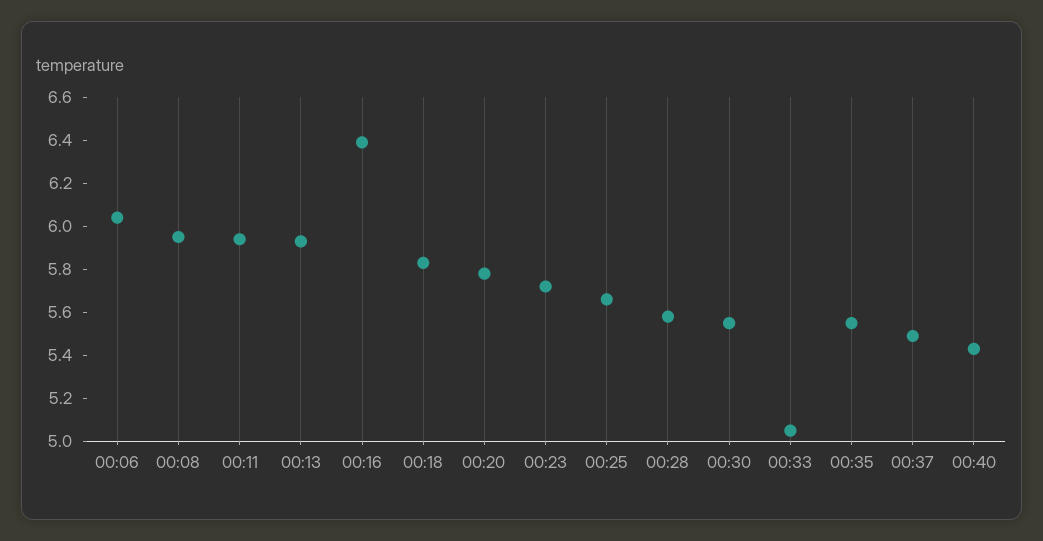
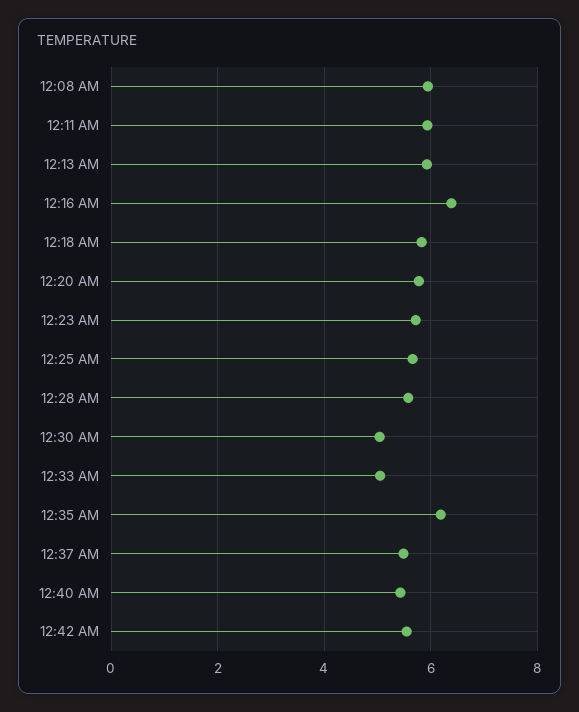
00:06: 6.05 -> none
00:30: 5.55 -> 5
00:35: 5.55 -> 6.2
12:42 AM: none -> 5.6

